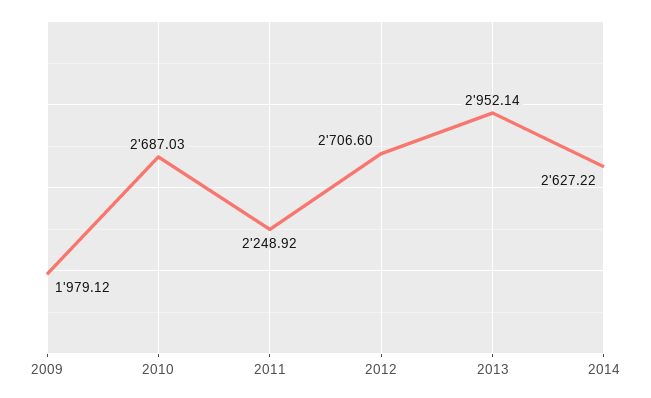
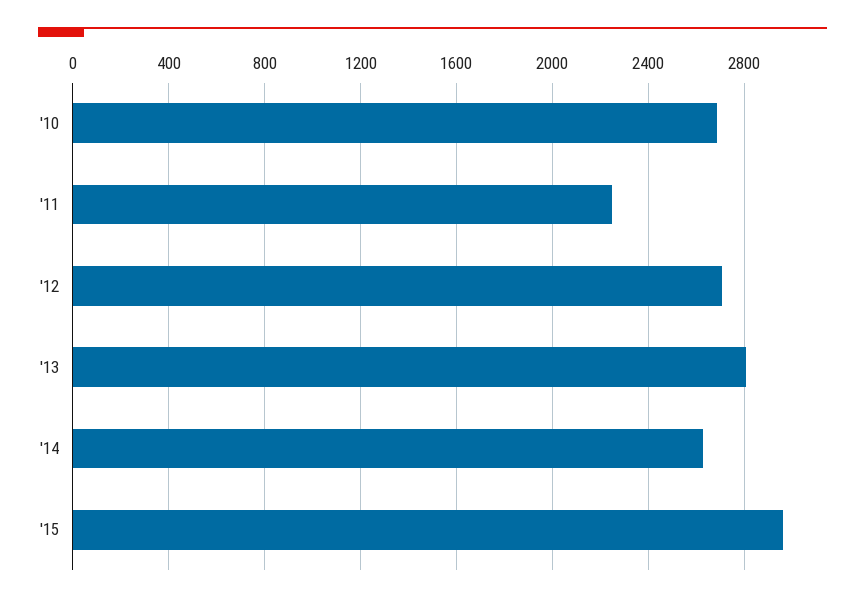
2009: 1979.12 -> none
2013: 2952.14 -> 2800
'15: none -> 2950

